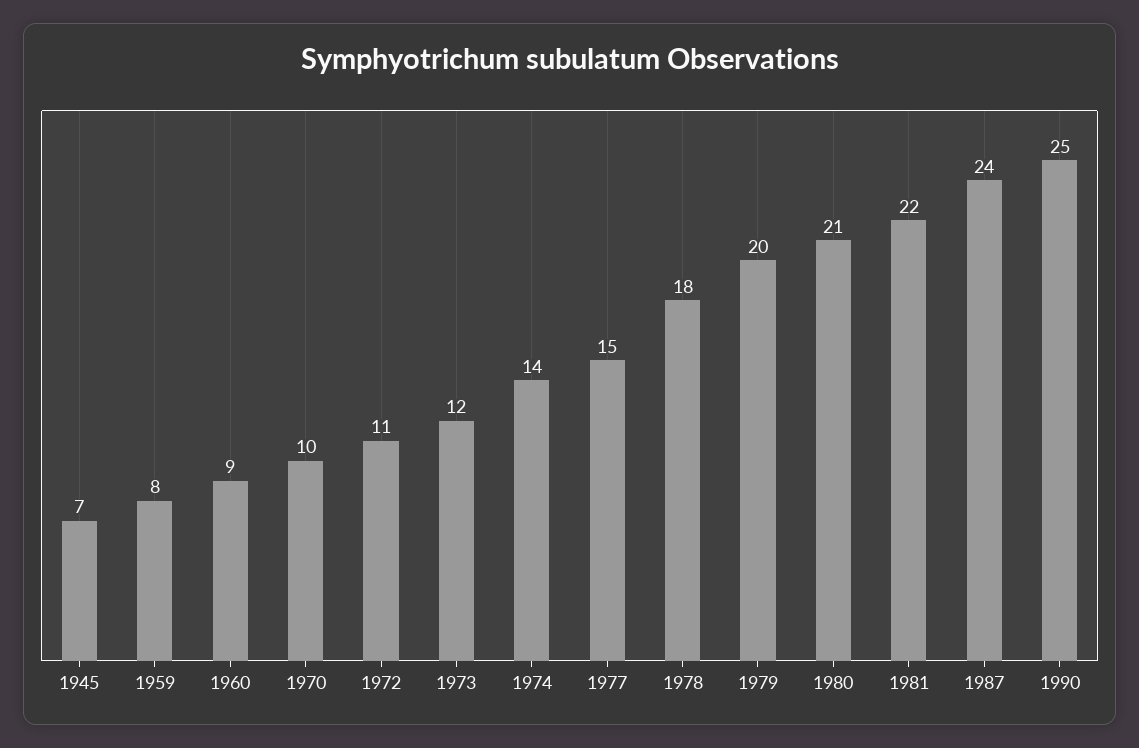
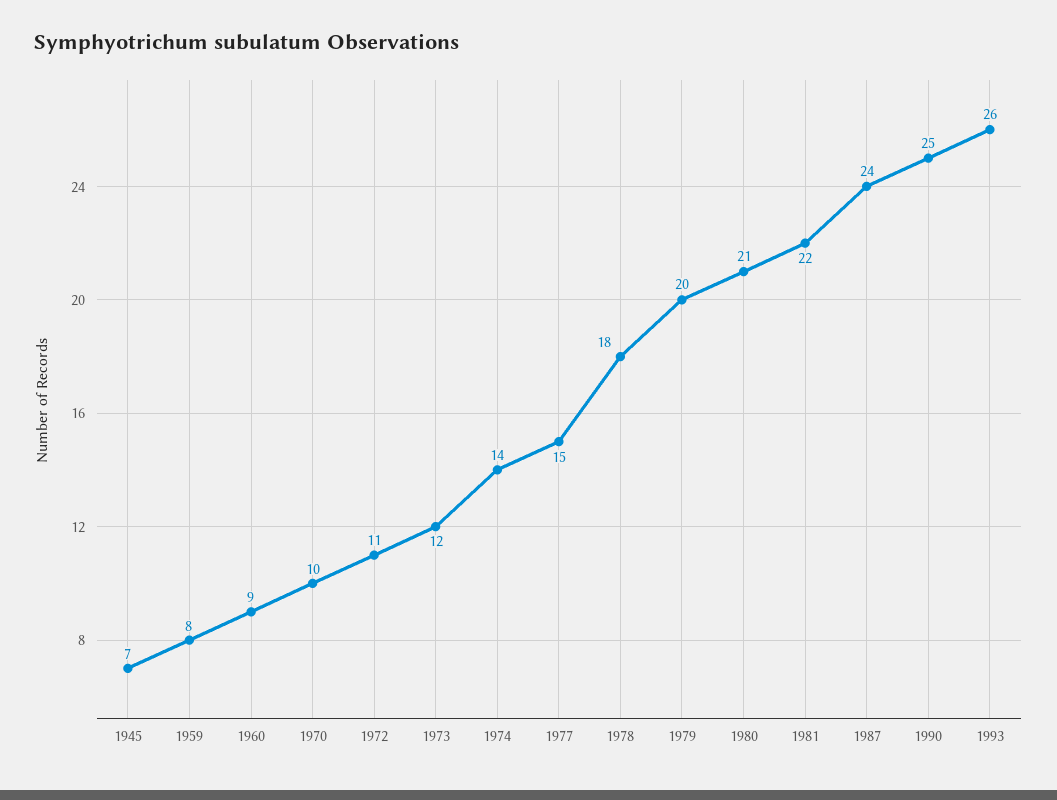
1993: none -> 26

